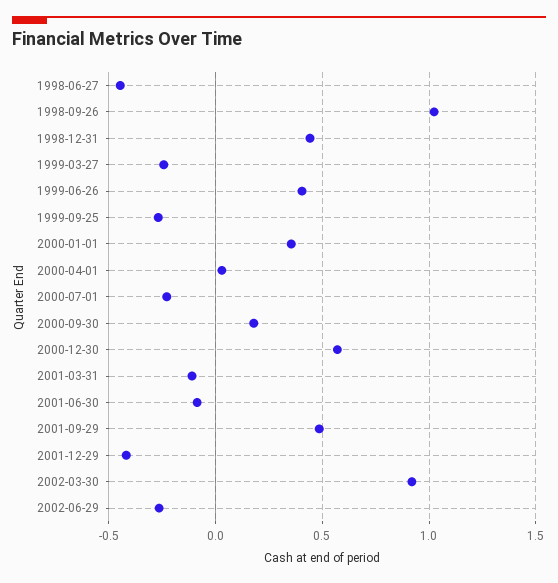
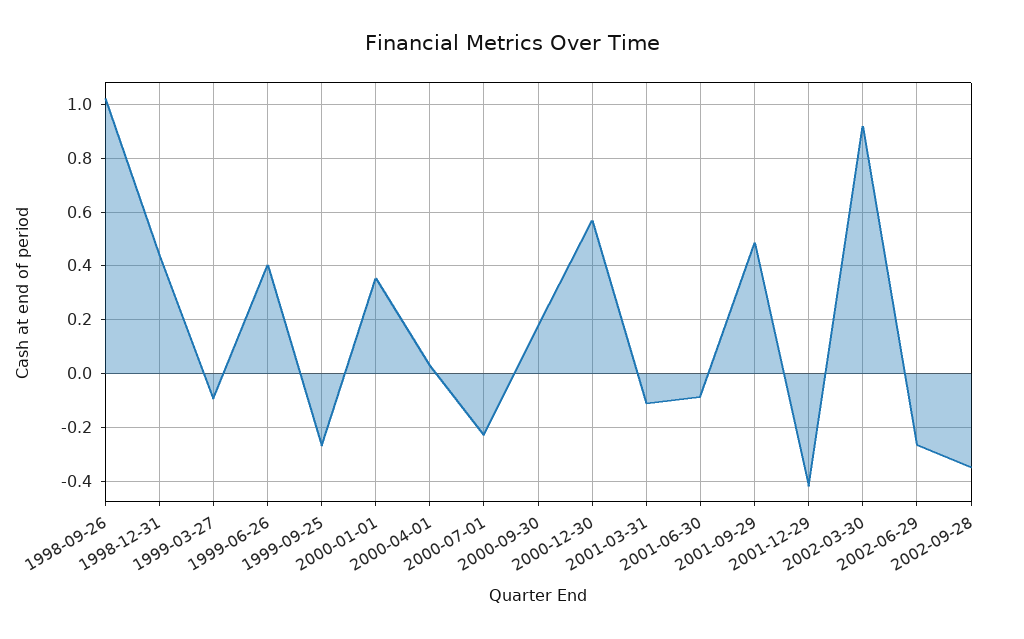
1998-06-27: -0.45 -> none
1999-03-27: -0.25 -> -0.1
2002-09-28: none -> -0.35

